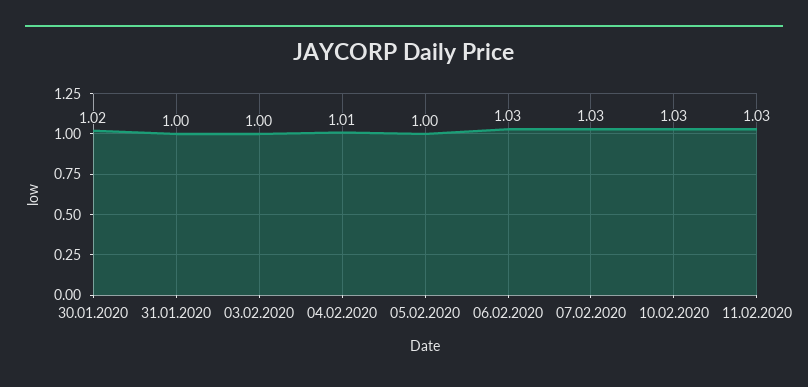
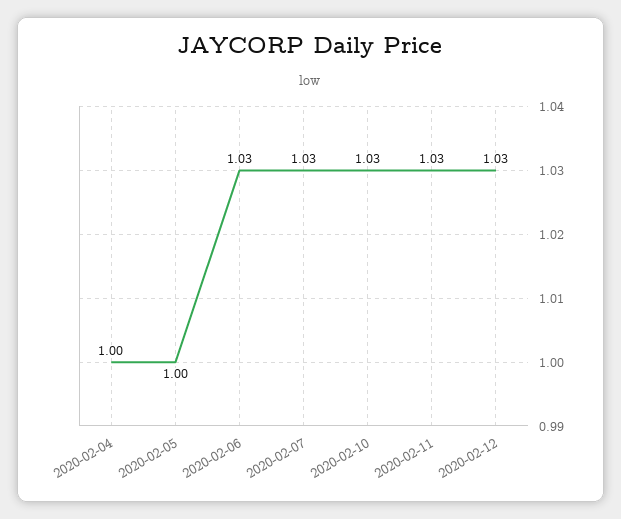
30.01.2020: 1.02 -> none
31.01.2020: 1 -> none
03.02.2020: 1 -> none
04.02.2020: 1.01 -> 1
2020-02-12: none -> 1.03

